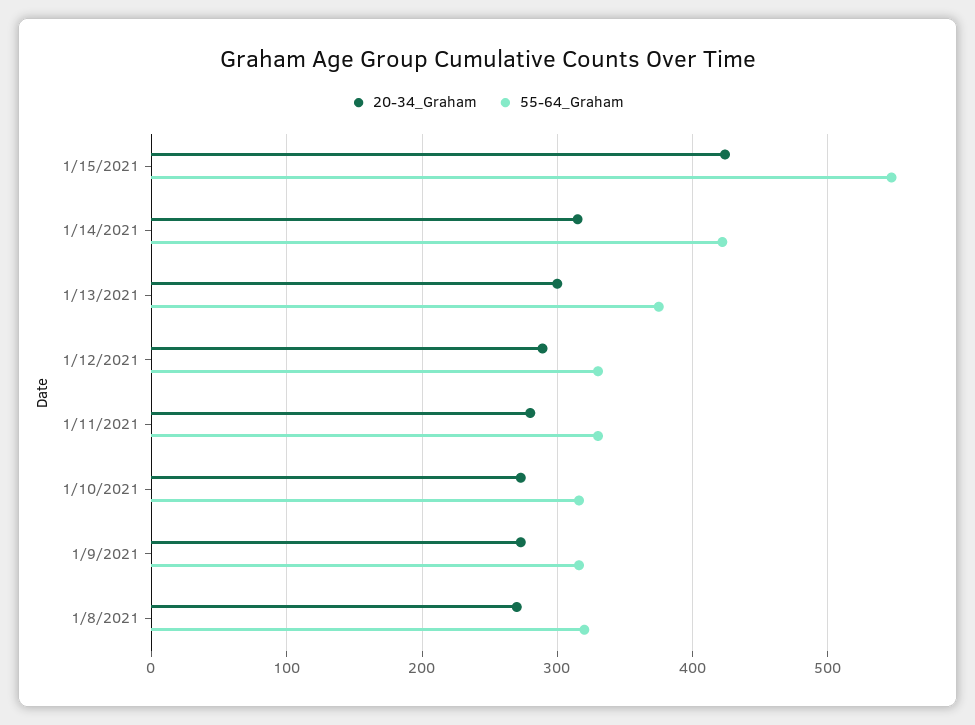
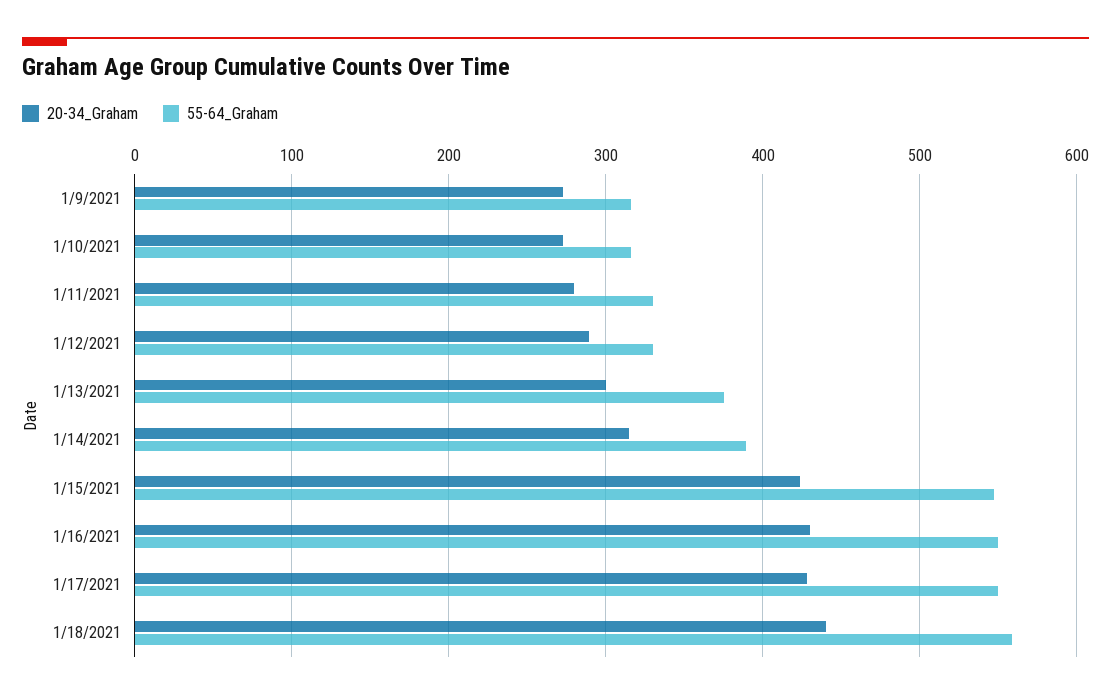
55-64_Graham, 1/14/2021: 420 -> 390
20-34_Graham, 1/8/2021: 270 -> none
55-64_Graham, 1/8/2021: 320 -> none
20-34_Graham, 1/16/2021: none -> 430
55-64_Graham, 1/16/2021: none -> 550
20-34_Graham, 1/17/2021: none -> 430
55-64_Graham, 1/17/2021: none -> 550
20-34_Graham, 1/18/2021: none -> 440
55-64_Graham, 1/18/2021: none -> 560

